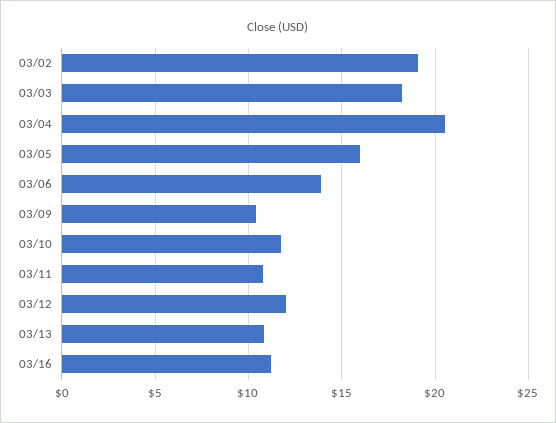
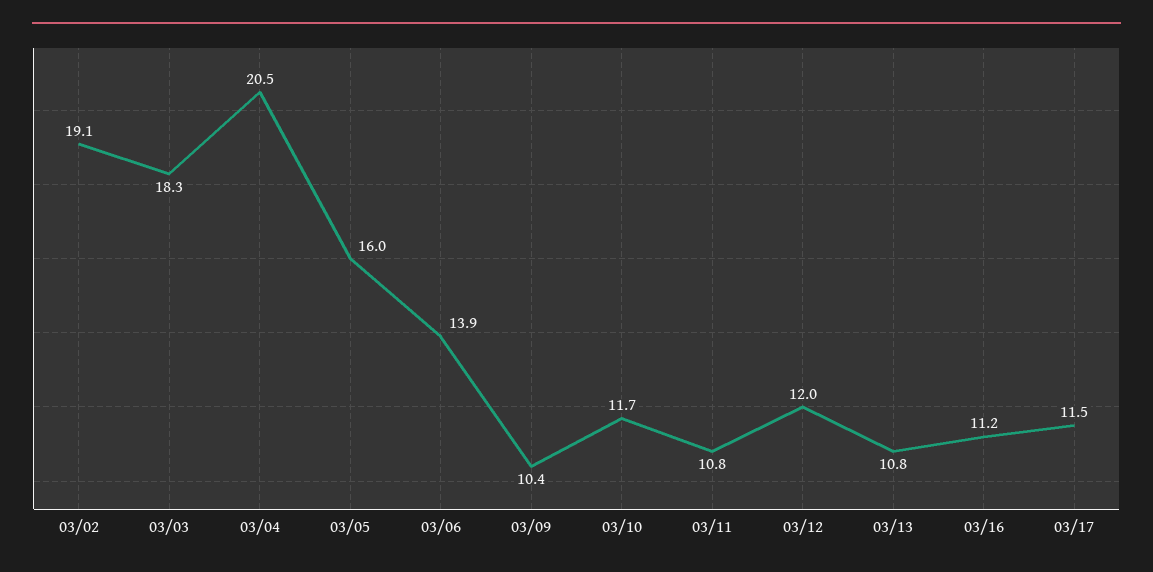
03/17: none -> 11.5

